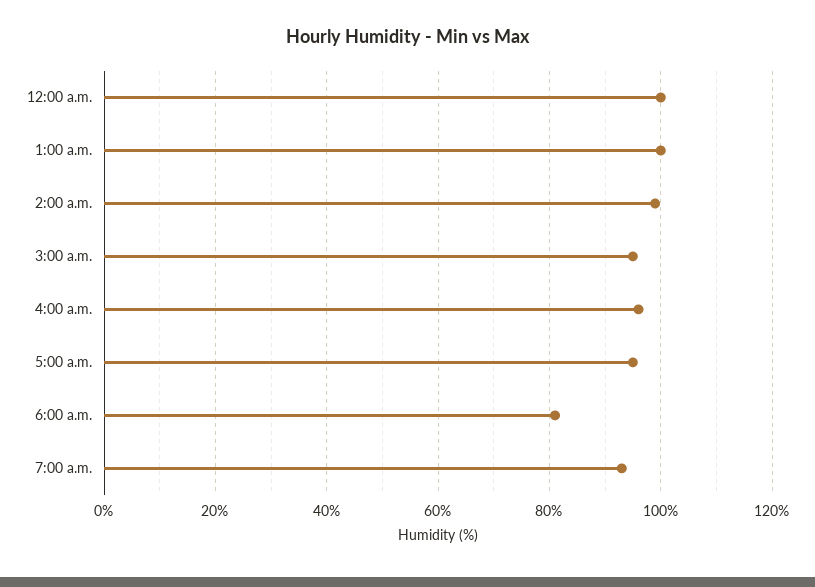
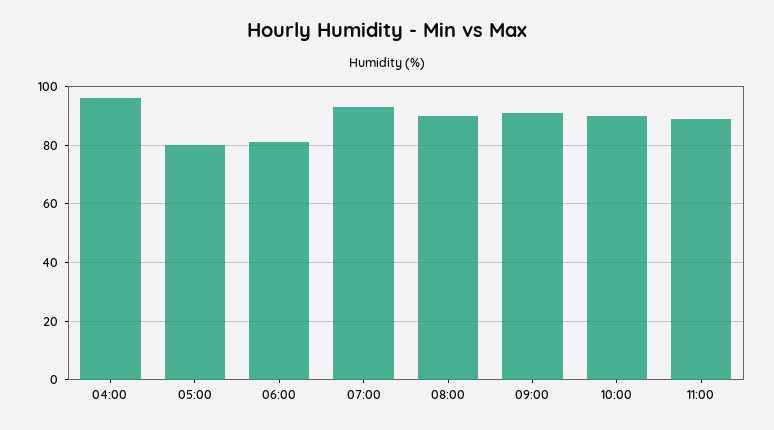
12:00 a.m.: 100 -> none
1:00 a.m.: 100 -> none
2:00 a.m.: 100 -> none
3:00 a.m.: 95 -> none
5:00 a.m.: 95 -> 80
08:00: none -> 90
09:00: none -> 90
10:00: none -> 90
11:00: none -> 90

